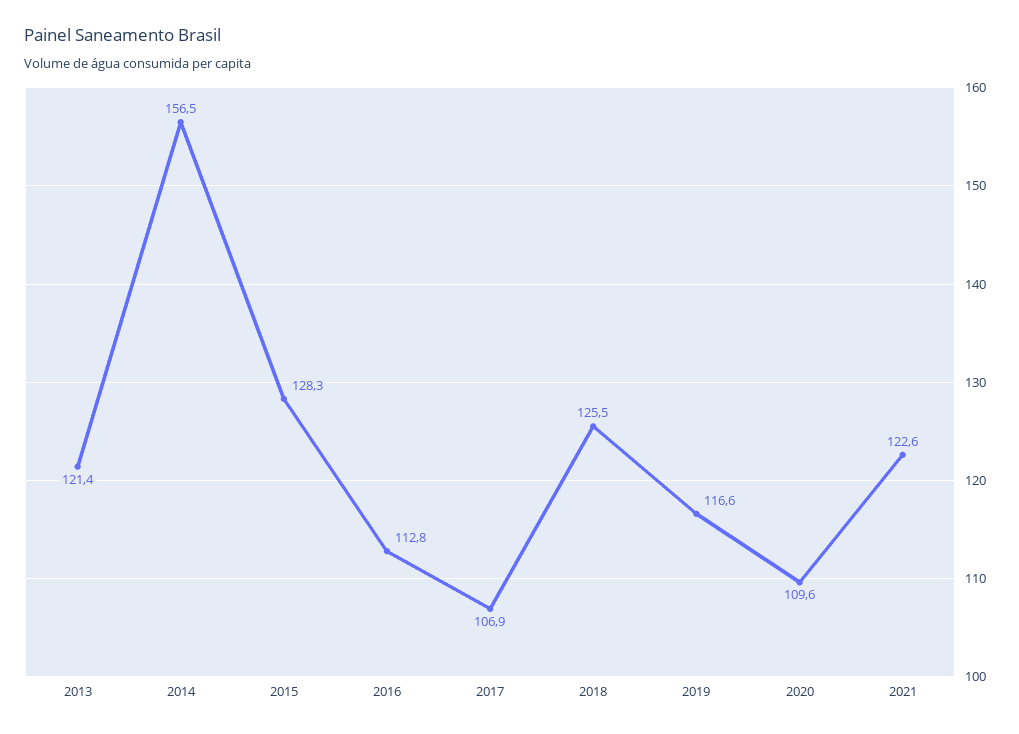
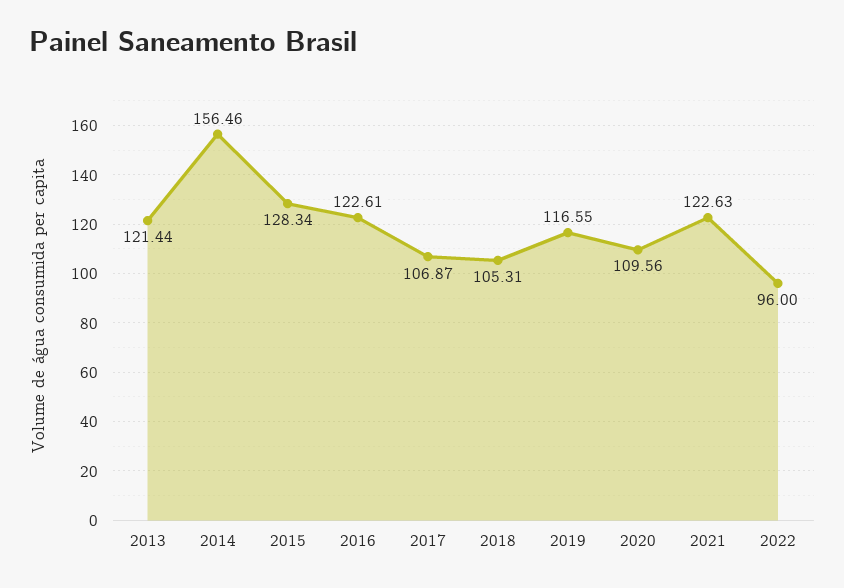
2016: 112.8 -> 122.61
2018: 125.5 -> 105.31
2022: none -> 96

